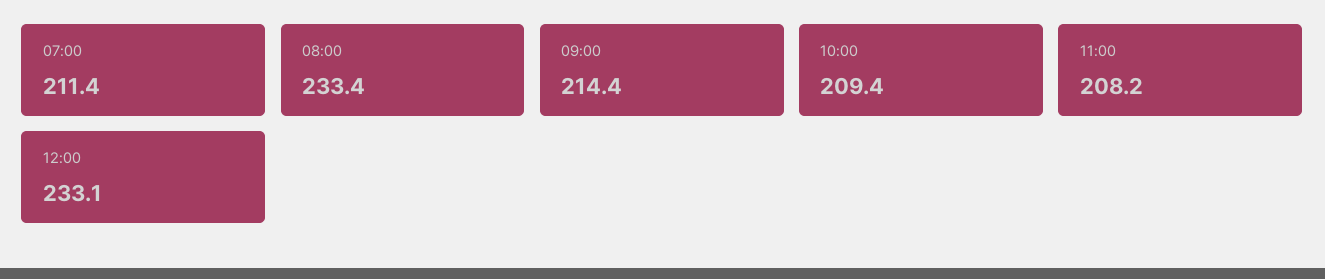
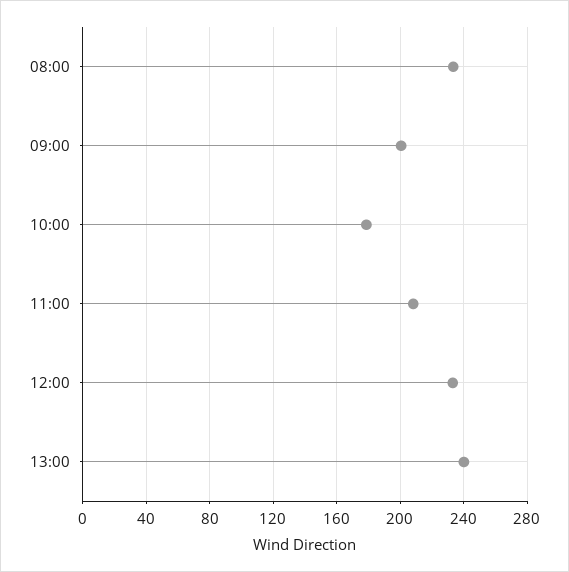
07:00: 211.4 -> none
09:00: 214.4 -> 200
10:00: 209.4 -> 180
13:00: none -> 240

